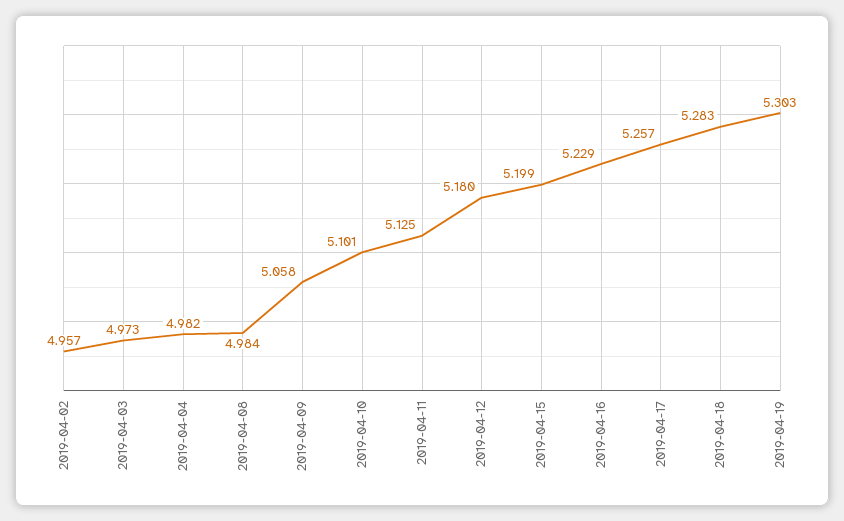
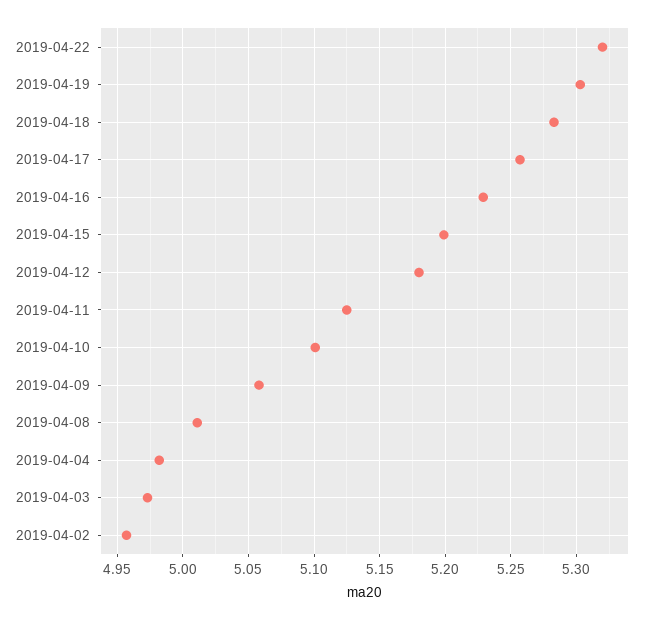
2019-04-08: 4.984 -> 5.01
2019-04-22: none -> 5.32

